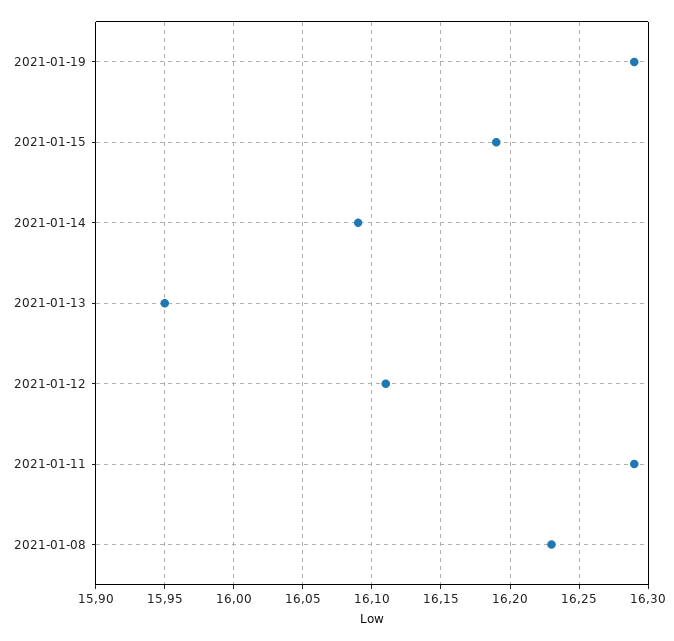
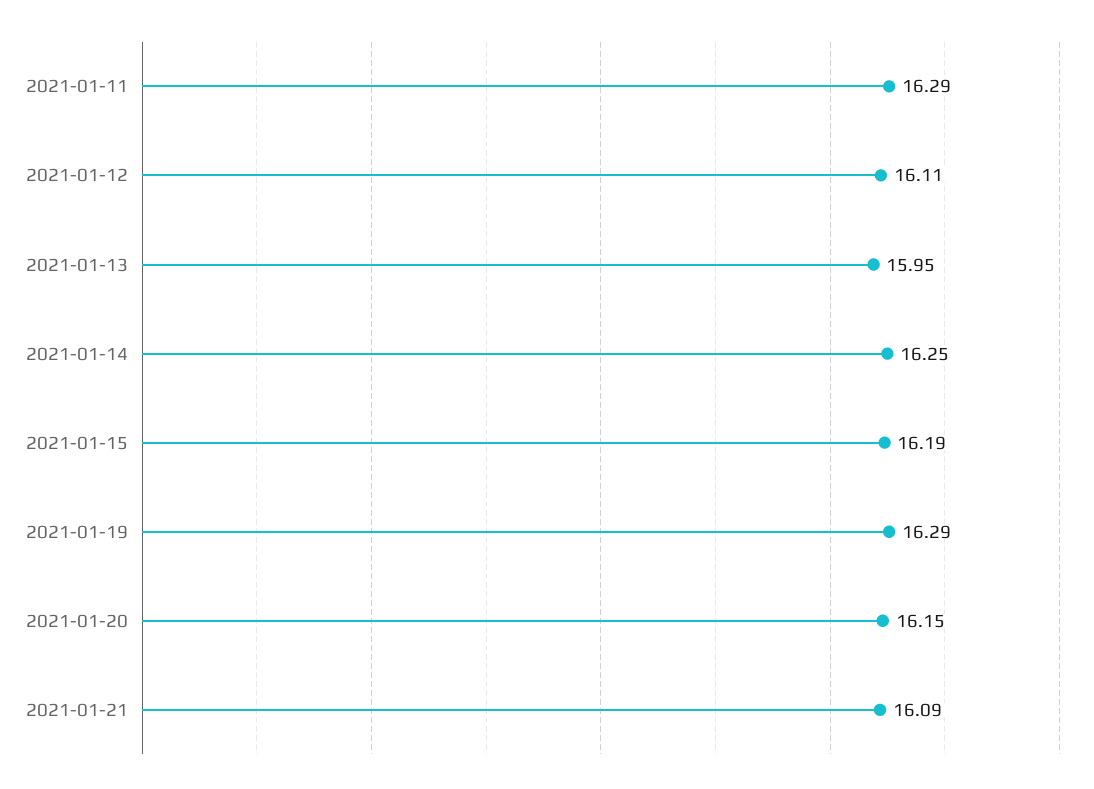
2021-01-14: 16.09 -> 16.25
2021-01-08: 16.23 -> none
2021-01-20: none -> 16.15
2021-01-21: none -> 16.09

